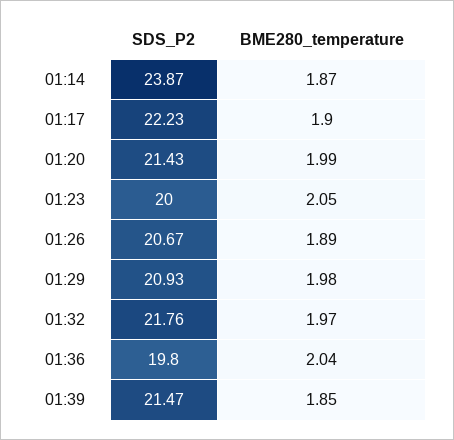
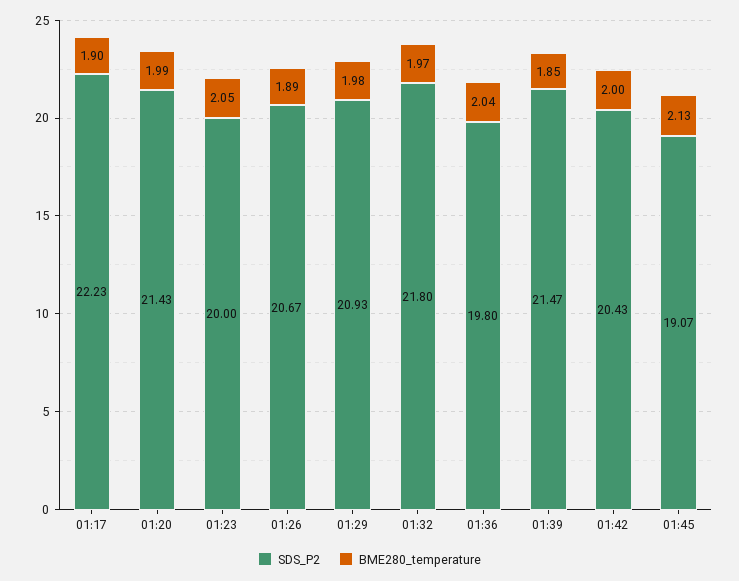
SDS_P2, 01:14: 23.87 -> none
BME280_temperature, 01:14: 1.87 -> none
SDS_P2, 01:32: 21.76 -> 21.8
SDS_P2, 01:42: none -> 20.43
BME280_temperature, 01:42: none -> 2
SDS_P2, 01:45: none -> 19.07
BME280_temperature, 01:45: none -> 2.13

